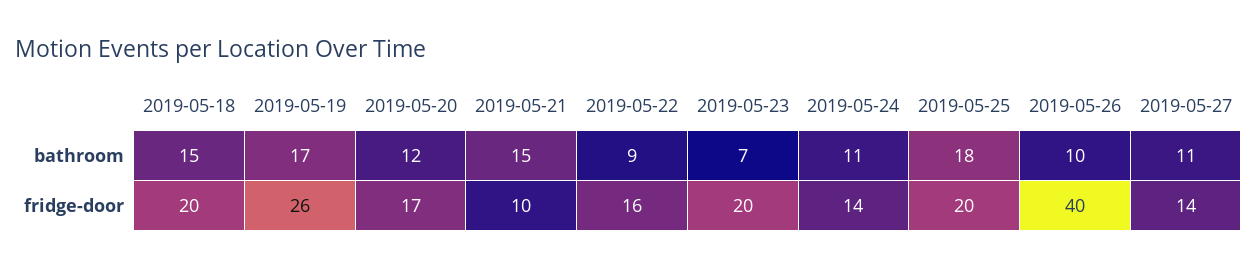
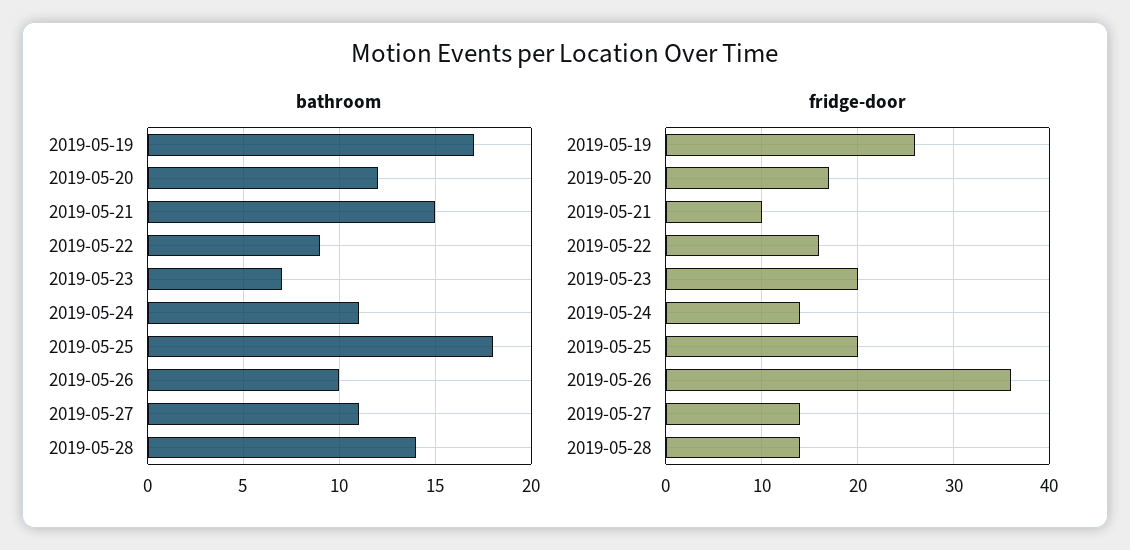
bathroom, 2019-05-18: 15 -> none
fridge-door, 2019-05-18: 20 -> none
fridge-door, 2019-05-26: 40 -> 36
bathroom, 2019-05-28: none -> 14
fridge-door, 2019-05-28: none -> 14

